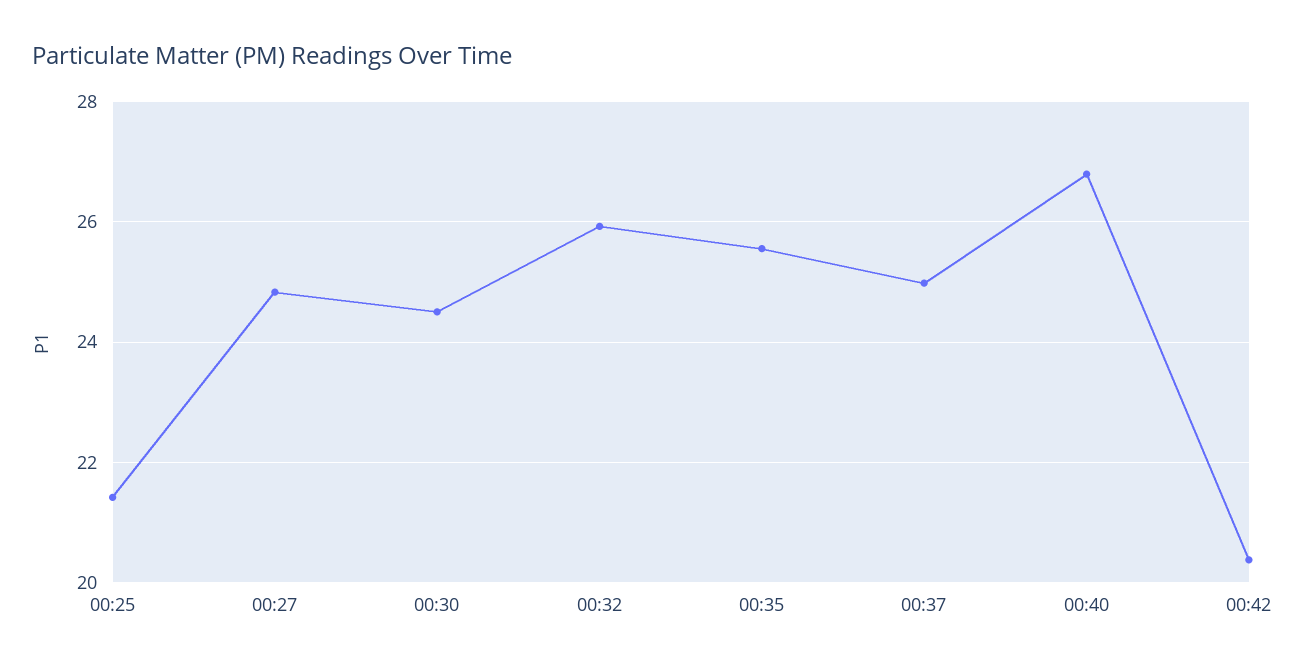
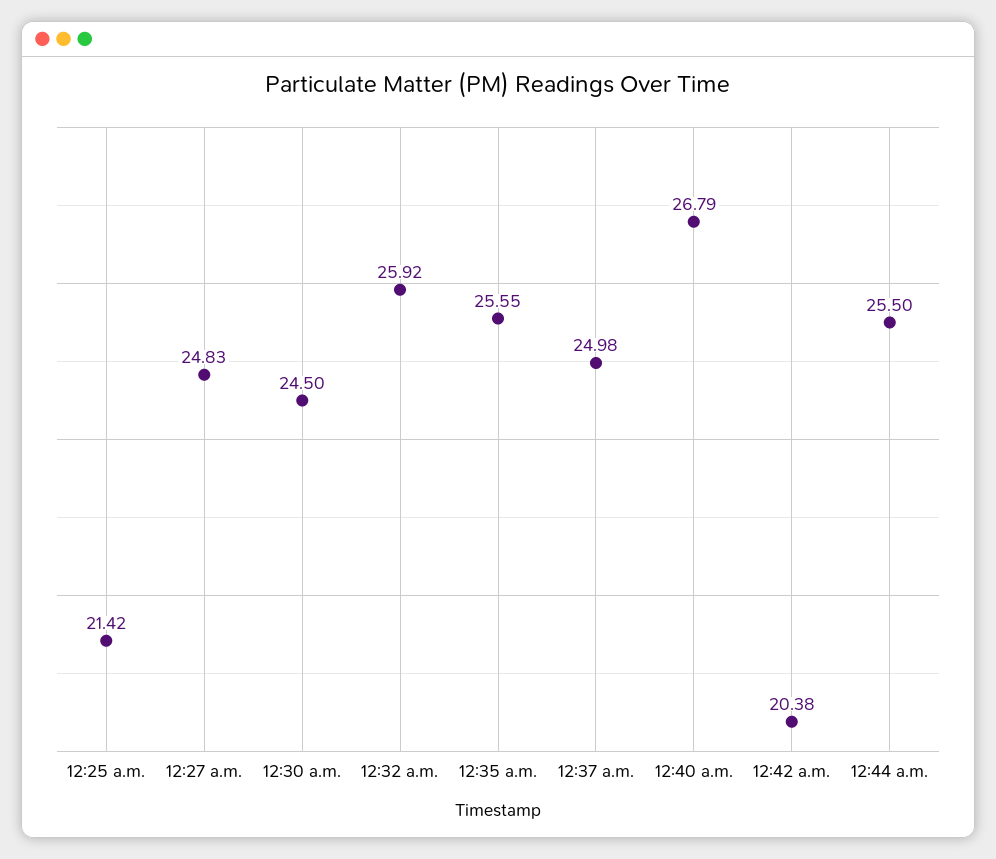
12:44 a.m.: none -> 25.5

